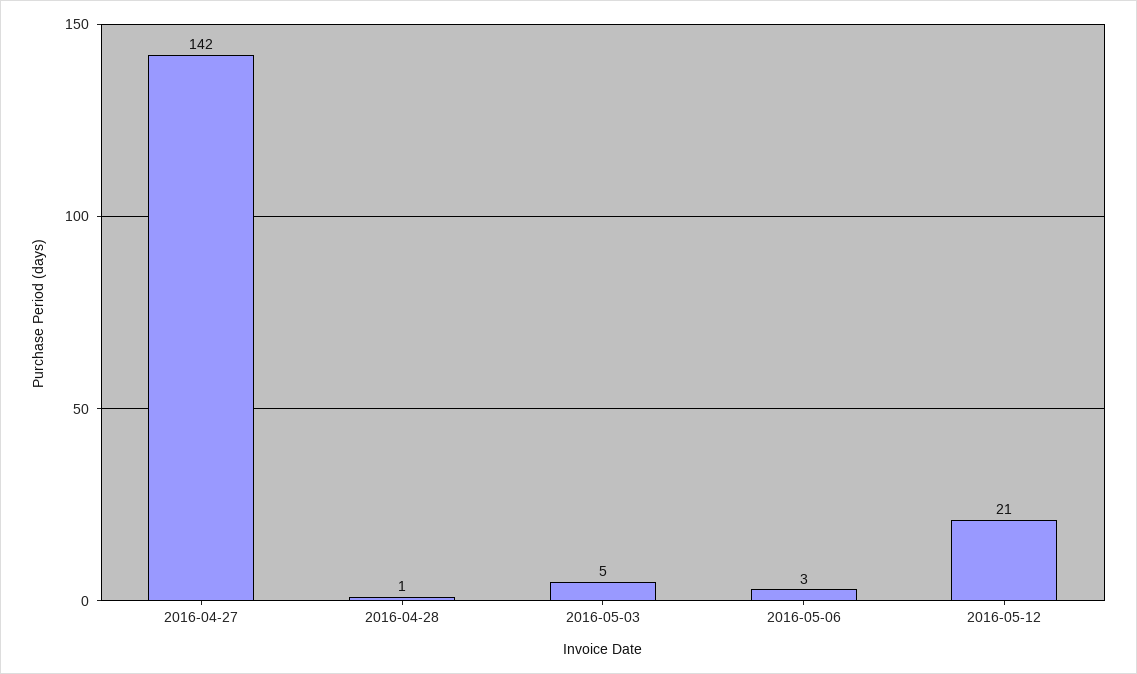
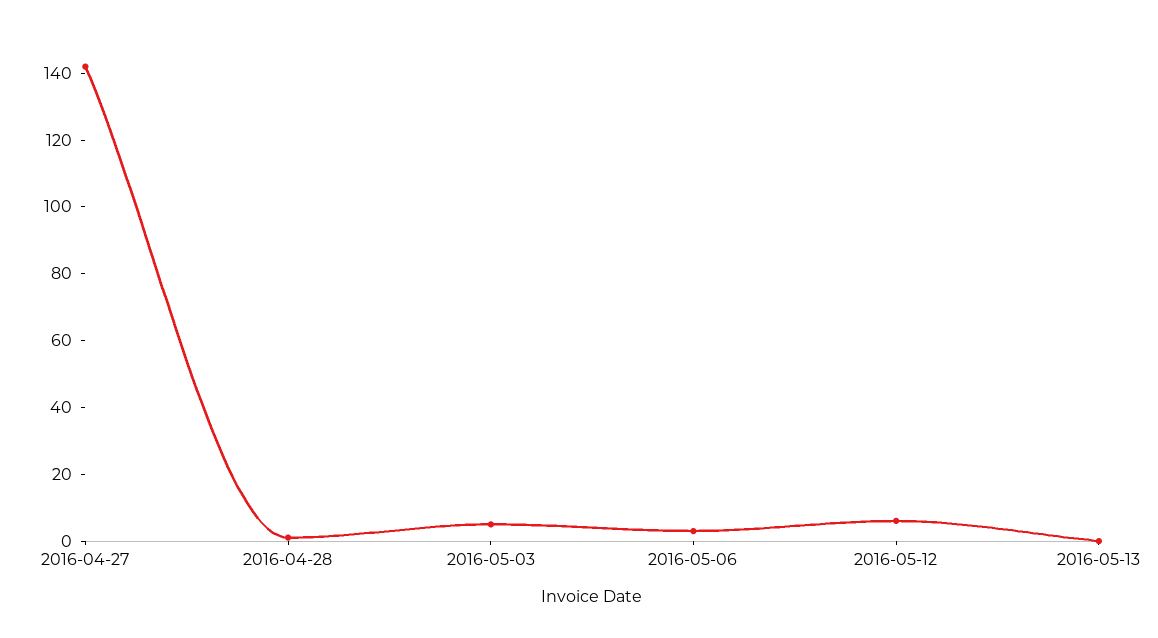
2016-05-12: 21 -> 5
2016-05-13: none -> 0

